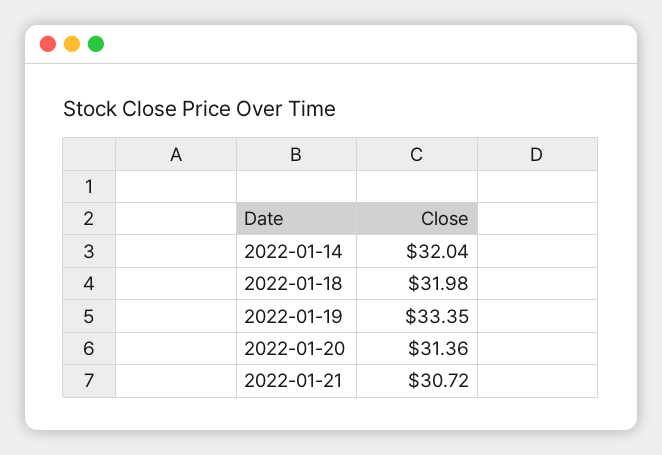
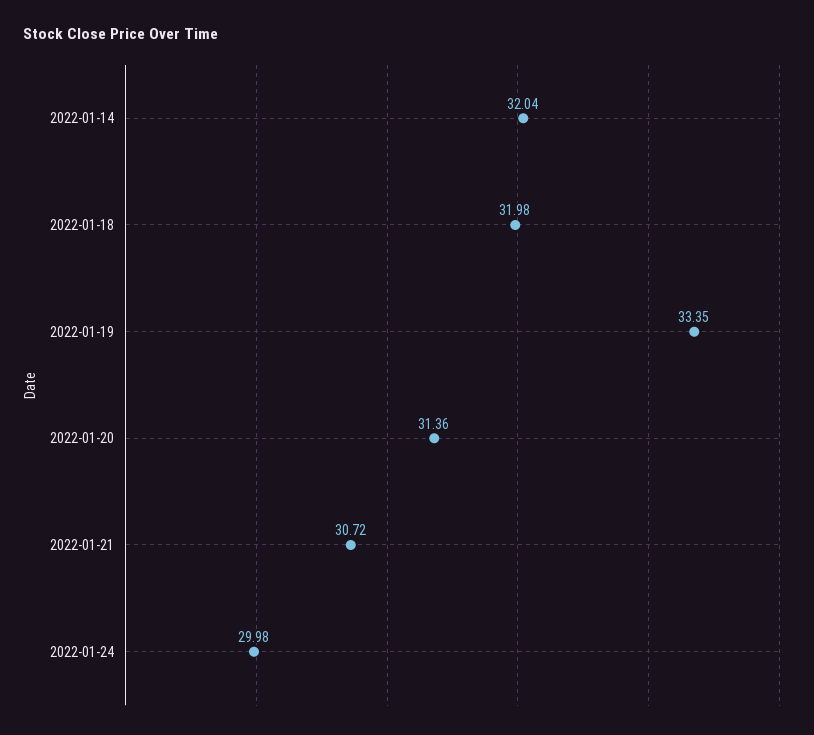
2022-01-24: none -> 29.98

